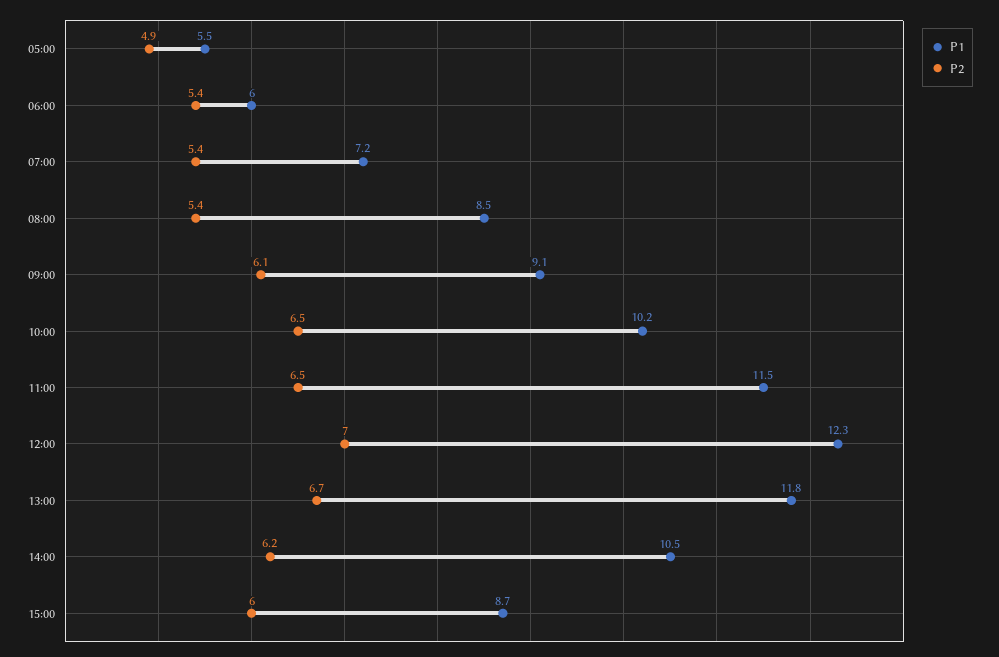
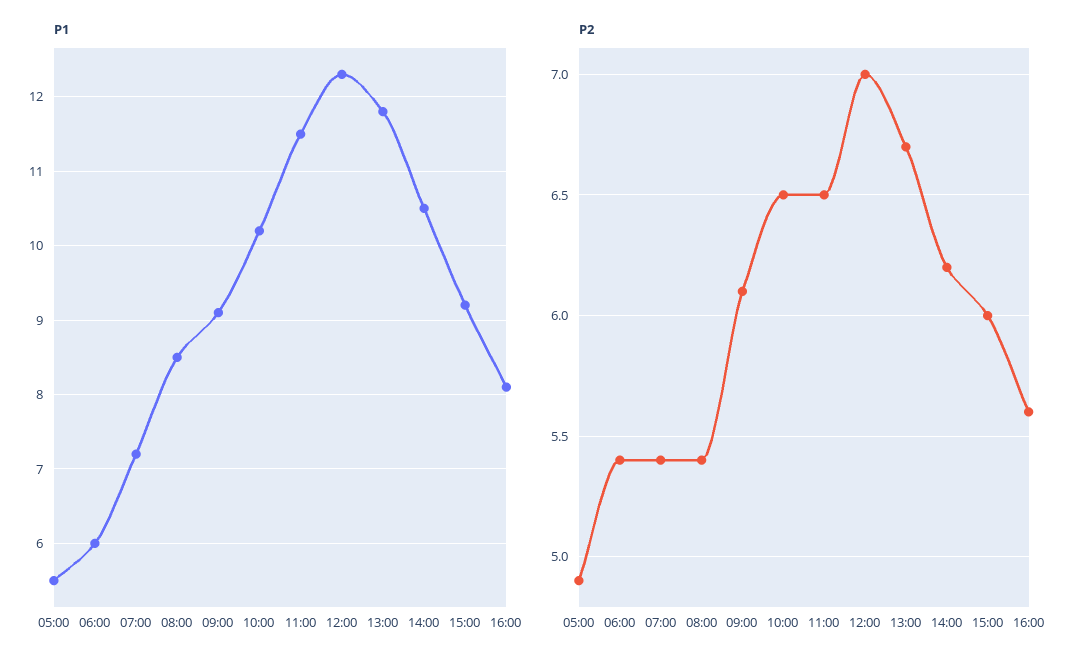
P1, 15:00: 8.7 -> 9.2
P1, 16:00: none -> 8.1
P2, 16:00: none -> 5.6

